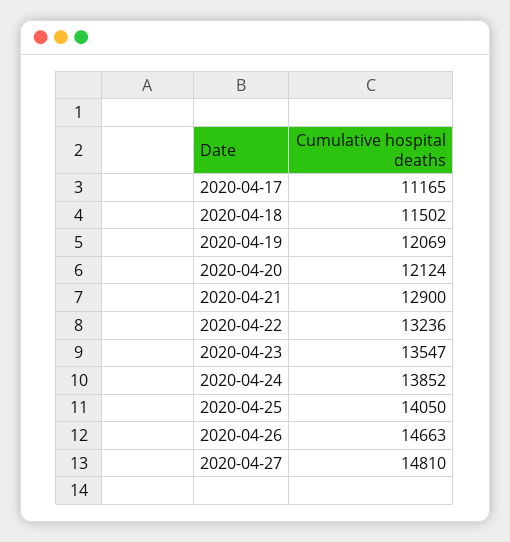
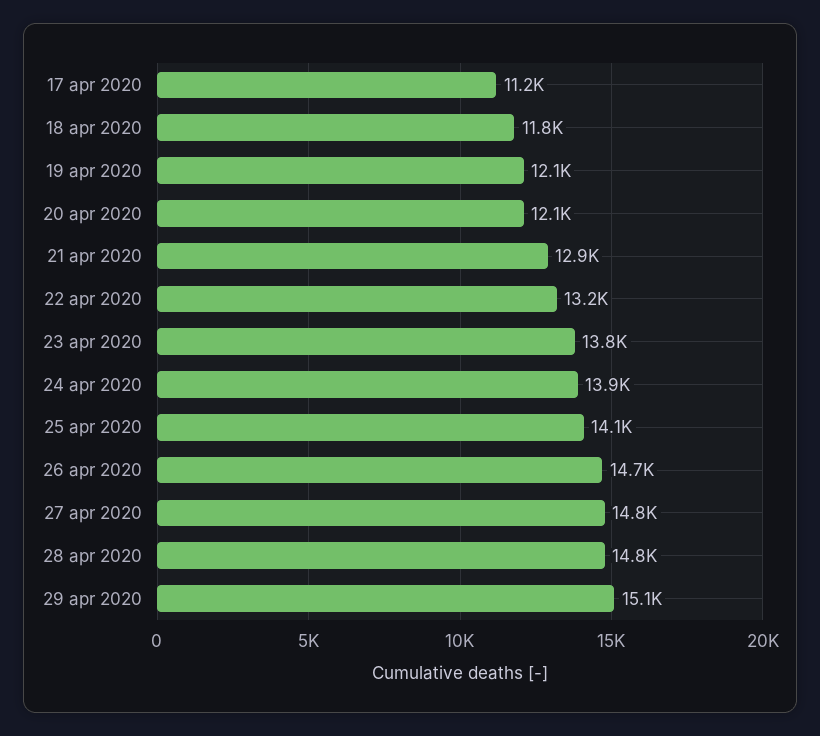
2020-04-18: 11502 -> 11800
2020-04-23: 13547 -> 13800
28 apr 2020: none -> 14800
29 apr 2020: none -> 15100

